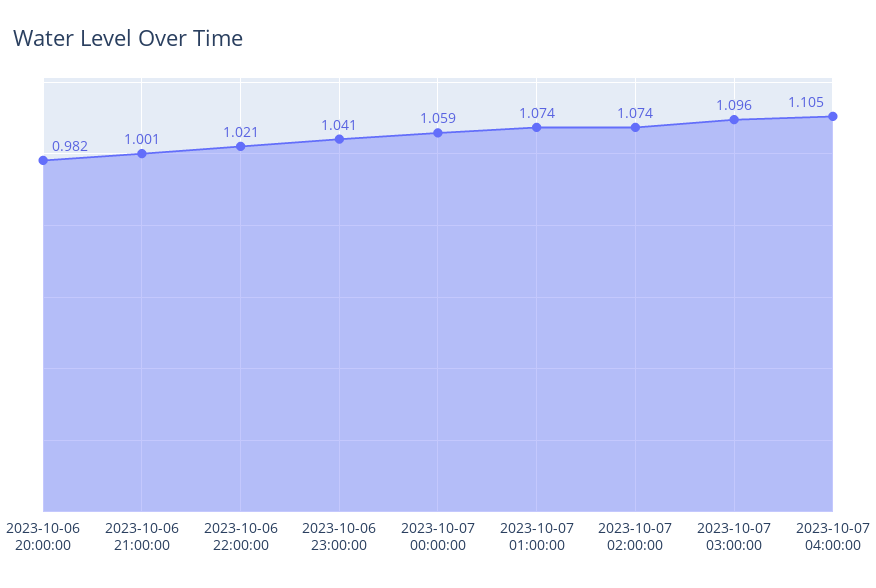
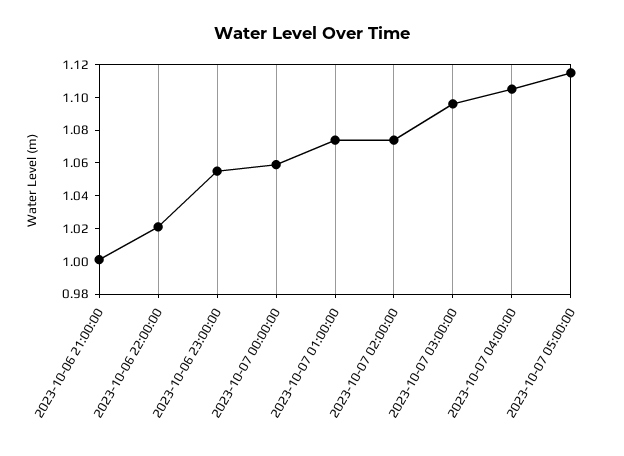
2023-10-06 20:00:00: 0.982 -> none
2023-10-06 23:00:00: 1.041 -> 1.055
2023-10-07 05:00:00: none -> 1.115

